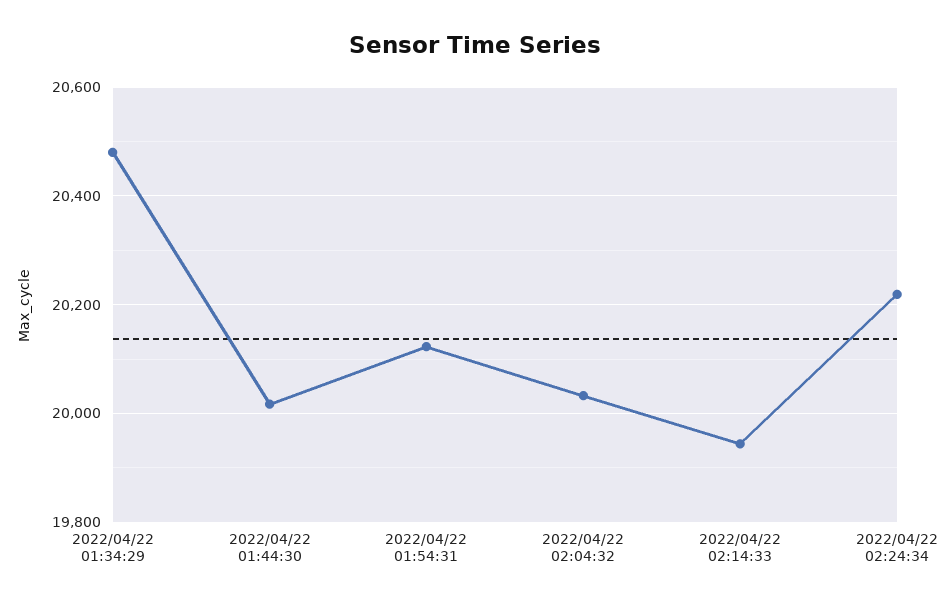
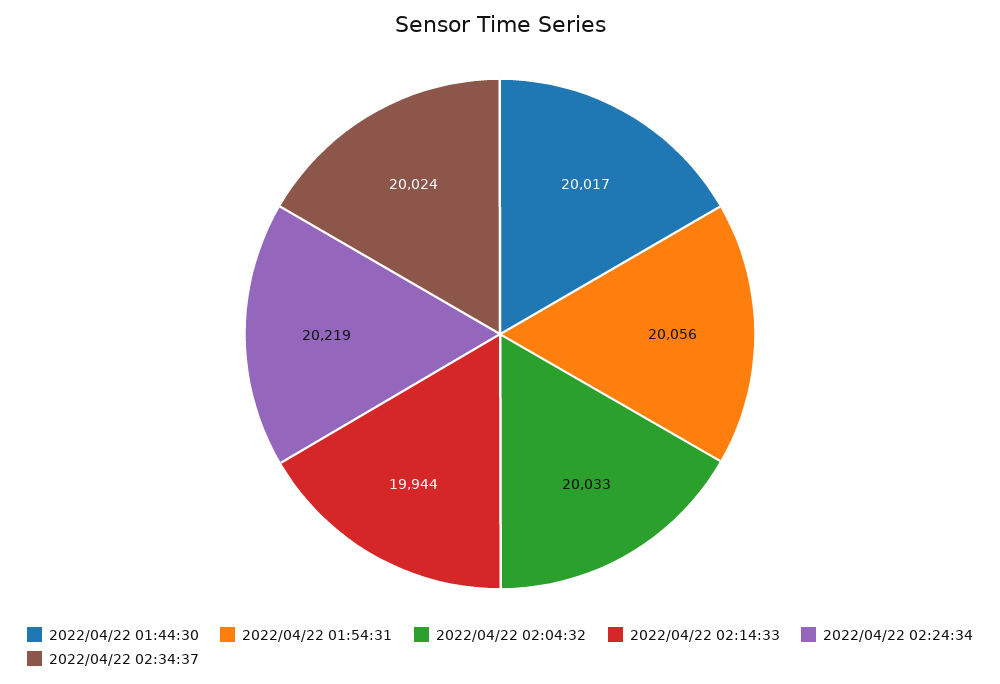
2022/04/22 01:34:29: 20480 -> none
2022/04/22 01:54:31: 20120 -> 20056
2022/04/22 02:34:37: none -> 20024

